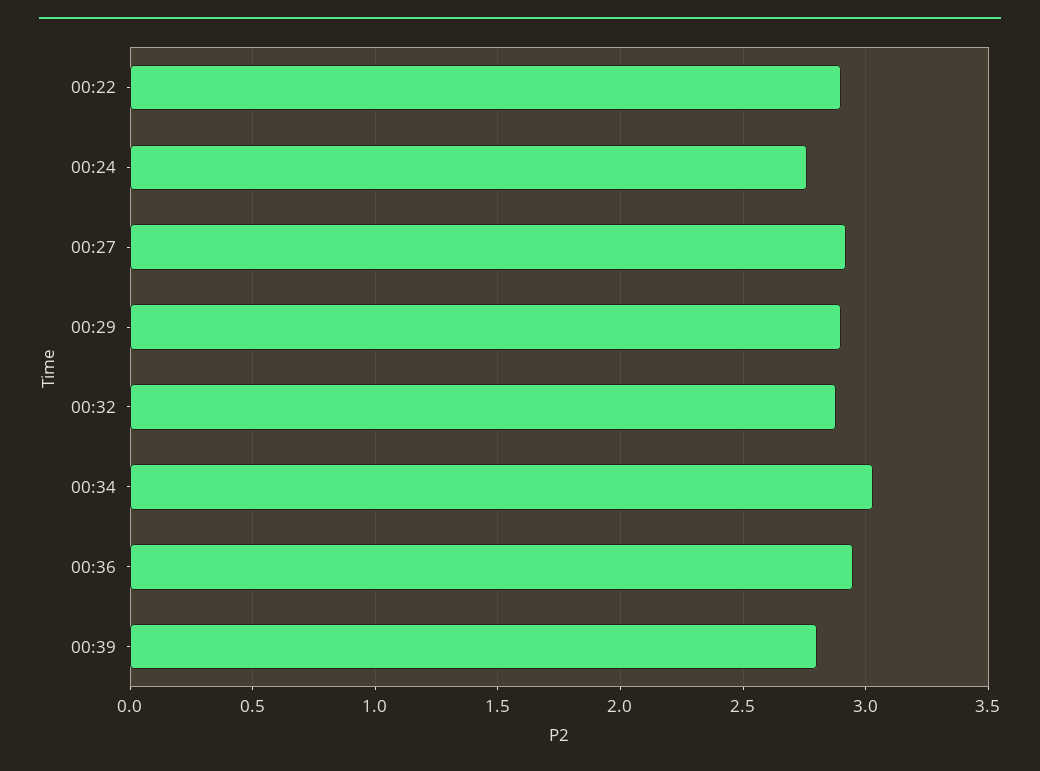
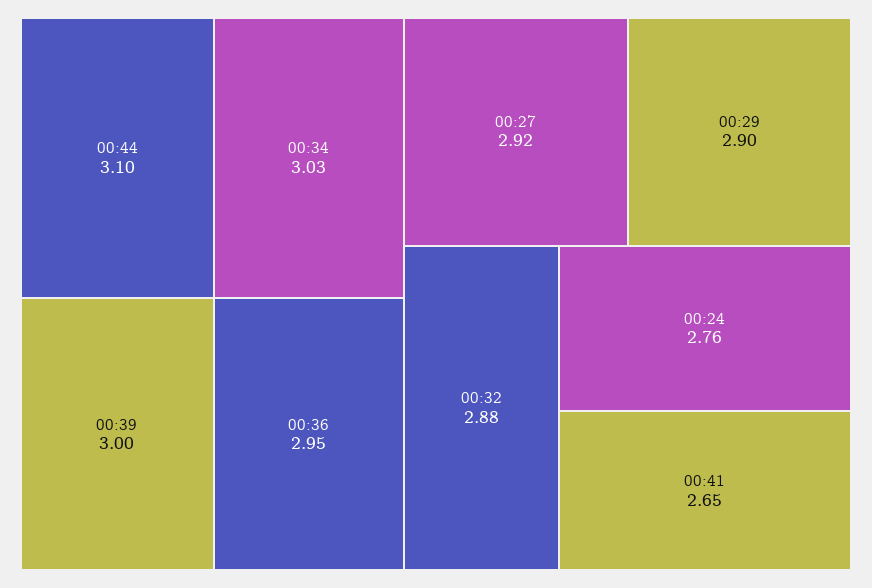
00:22: 2.9 -> none
00:39: 2.8 -> 3
00:44: none -> 3.1
00:41: none -> 2.65

